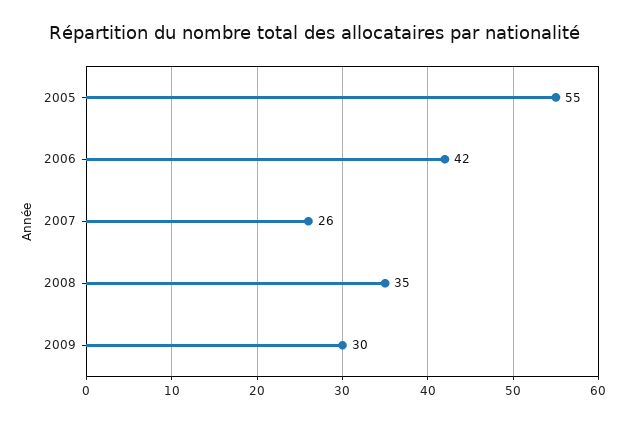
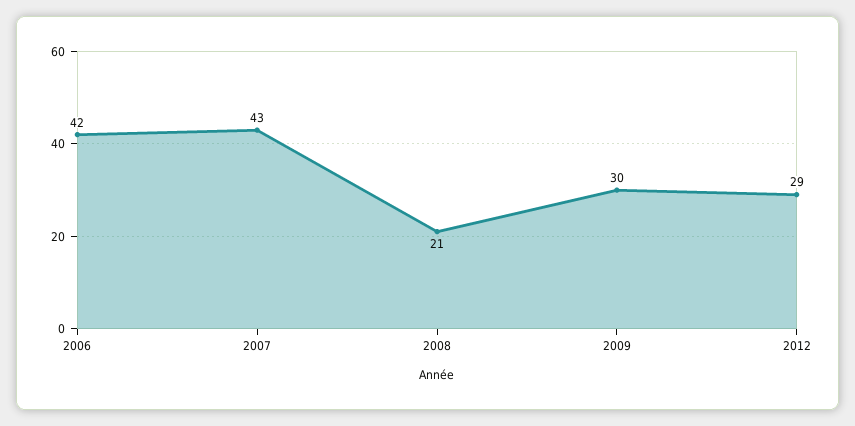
2005: 55 -> none
2007: 26 -> 43
2008: 35 -> 21
2012: none -> 29

